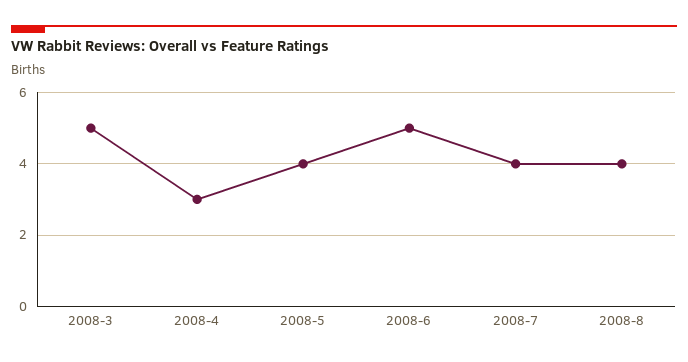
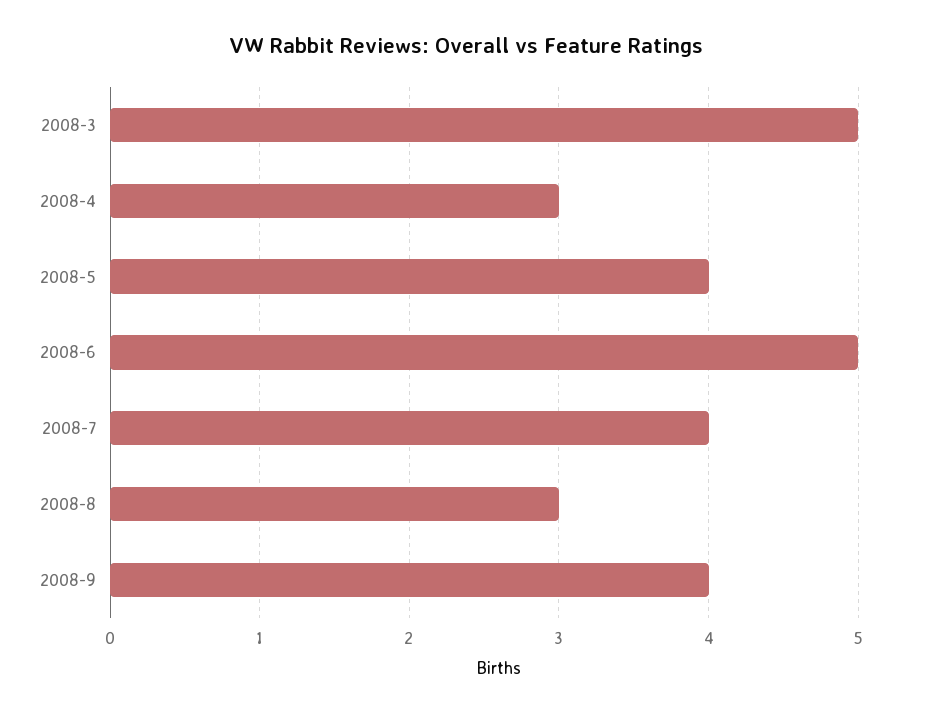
2008-8: 4 -> 3
2008-9: none -> 4

